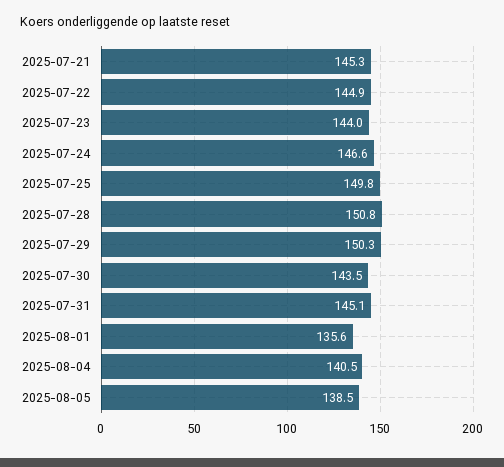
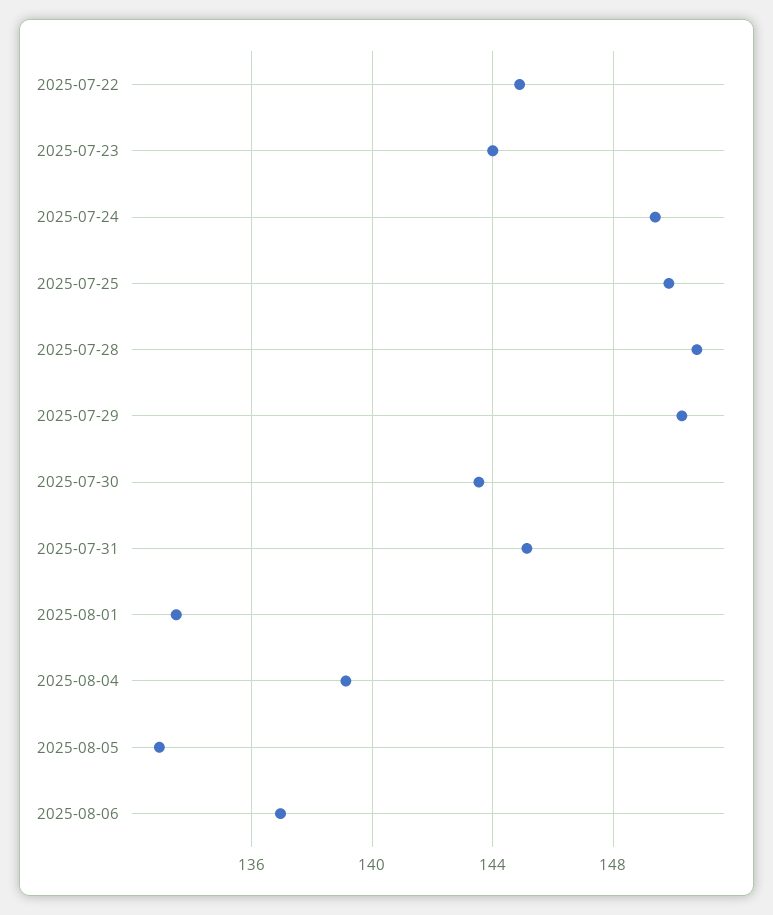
2025-07-21: 145.3 -> none
2025-07-24: 146.6 -> 149.5
2025-08-01: 135.6 -> 133.5
2025-08-04: 140.5 -> 139
2025-08-05: 138.5 -> 133
2025-08-06: none -> 137

